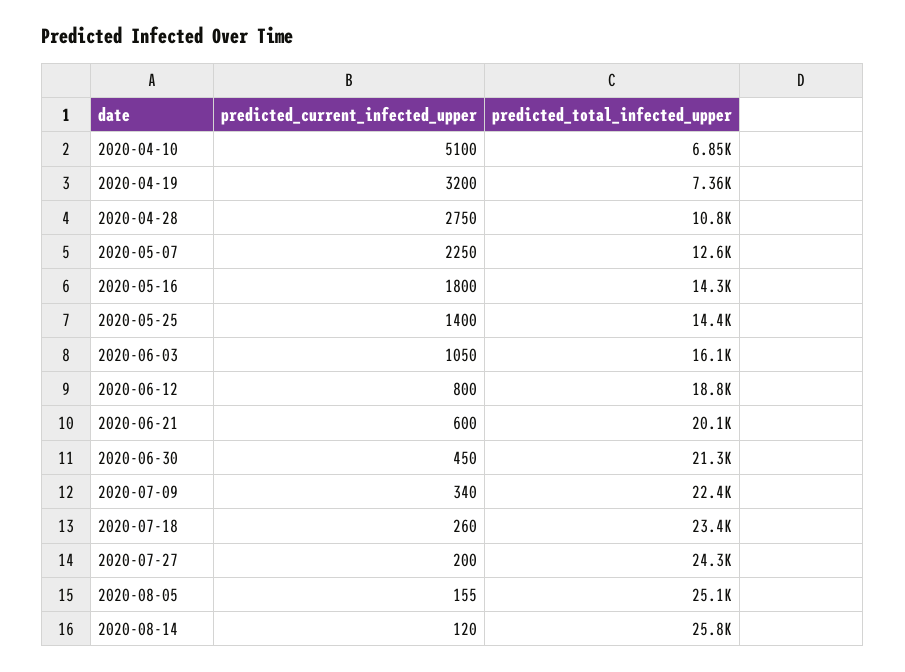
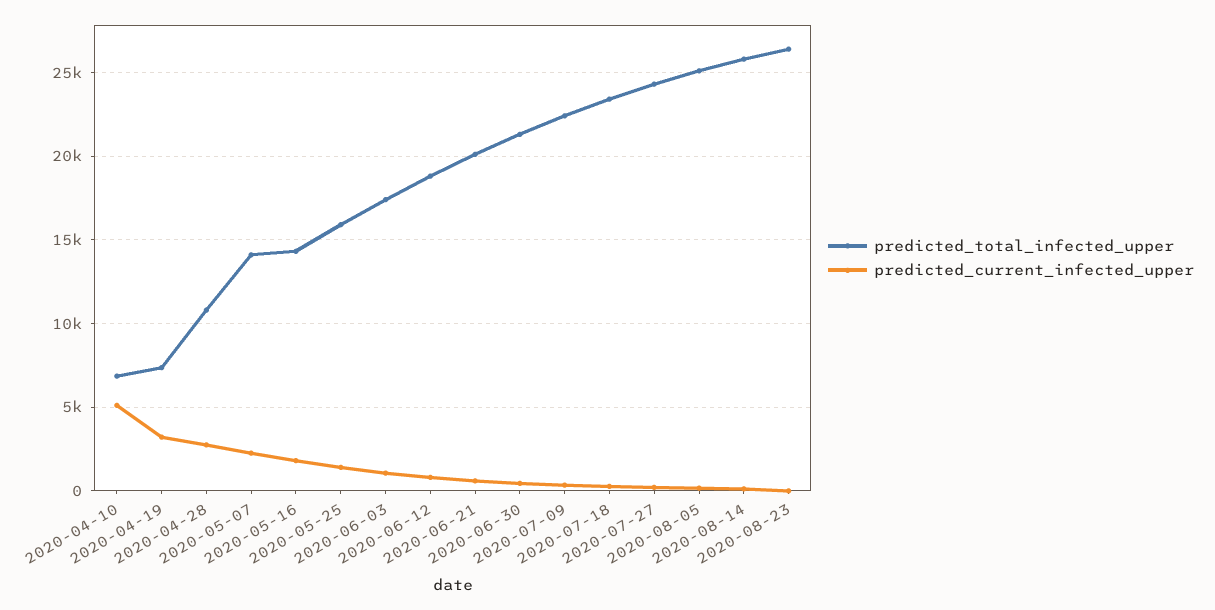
predicted_total_infected_upper, 2020-05-07: 12600 -> 14000
predicted_total_infected_upper, 2020-05-25: 14400 -> 16000
predicted_total_infected_upper, 2020-06-03: 16100 -> 17500
predicted_total_infected_upper, 2020-08-23: none -> 26500
predicted_current_infected_upper, 2020-08-23: none -> 0

